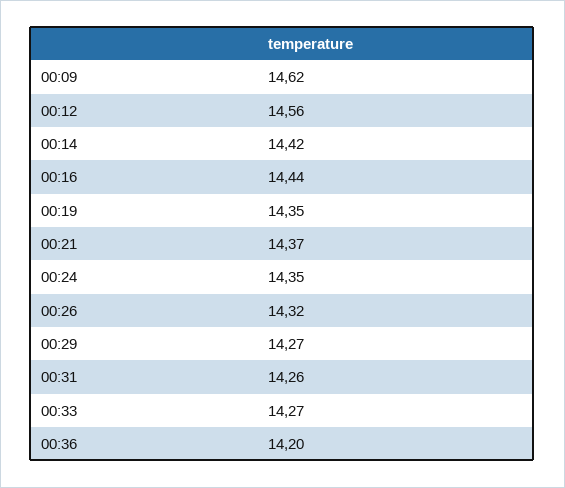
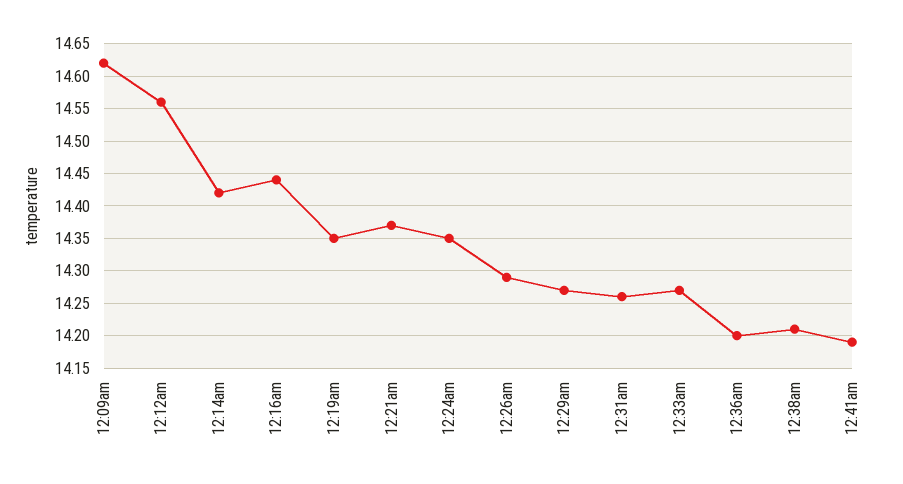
00:26: 14.32 -> 14.29
12:38am: none -> 14.21
12:41am: none -> 14.19

